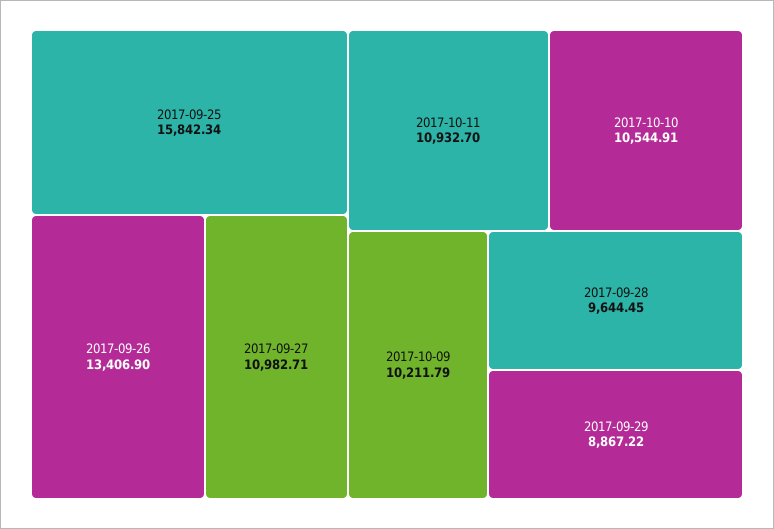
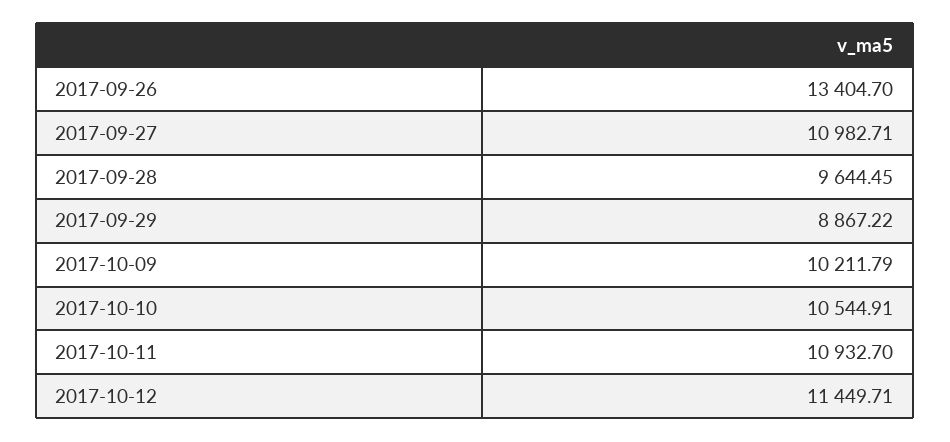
2017-09-25: 15842.34 -> none
2017-09-26: 13406.9 -> 13404.7
2017-10-12: none -> 11449.71

